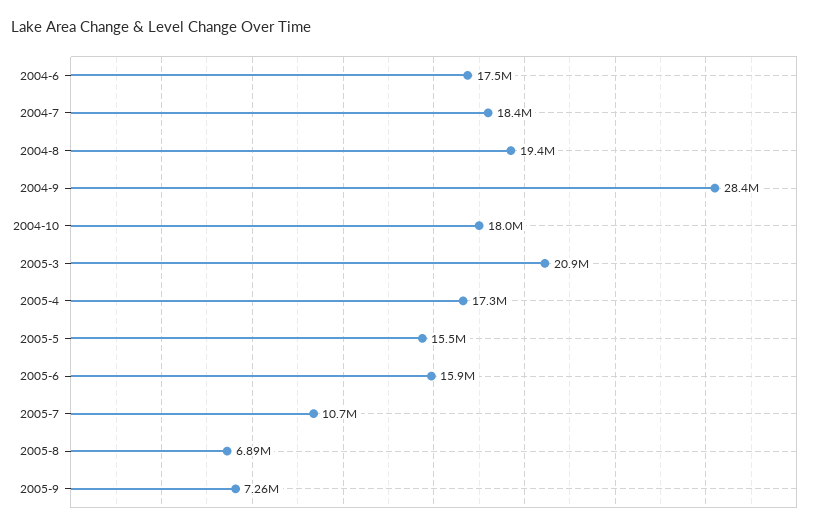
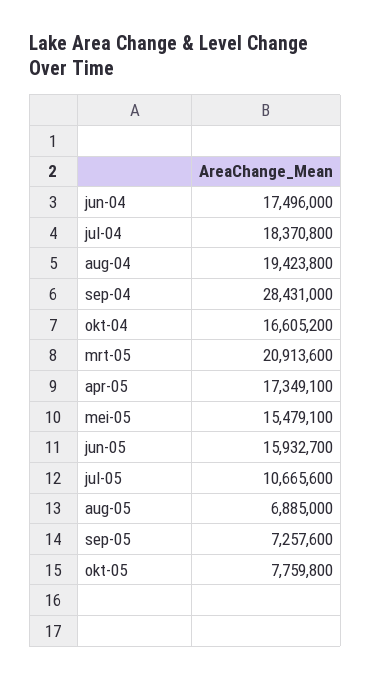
2004-10: 18000000 -> 16605200
okt-05: none -> 7759800

